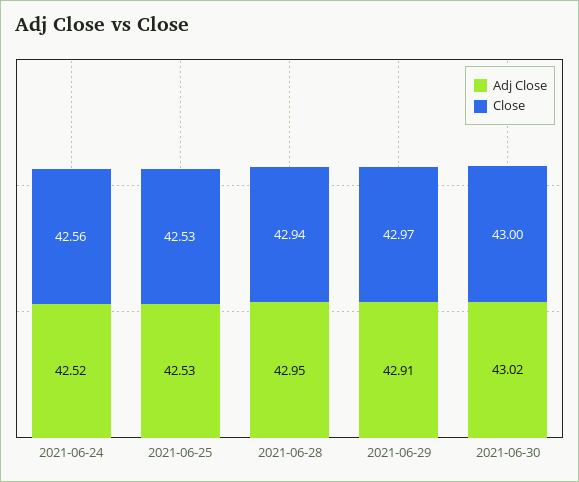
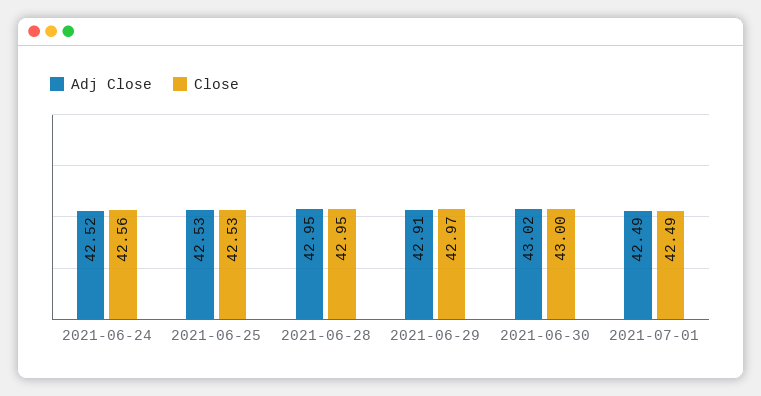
Close, 2021-06-28: 42.94 -> 42.95
Adj Close, 2021-07-01: none -> 42.49
Close, 2021-07-01: none -> 42.49

